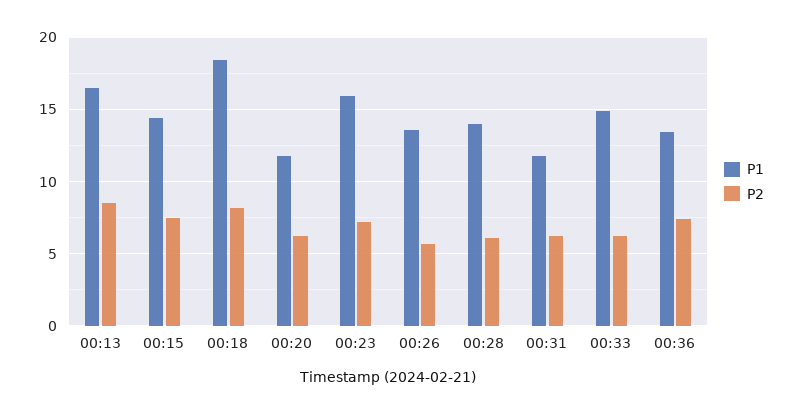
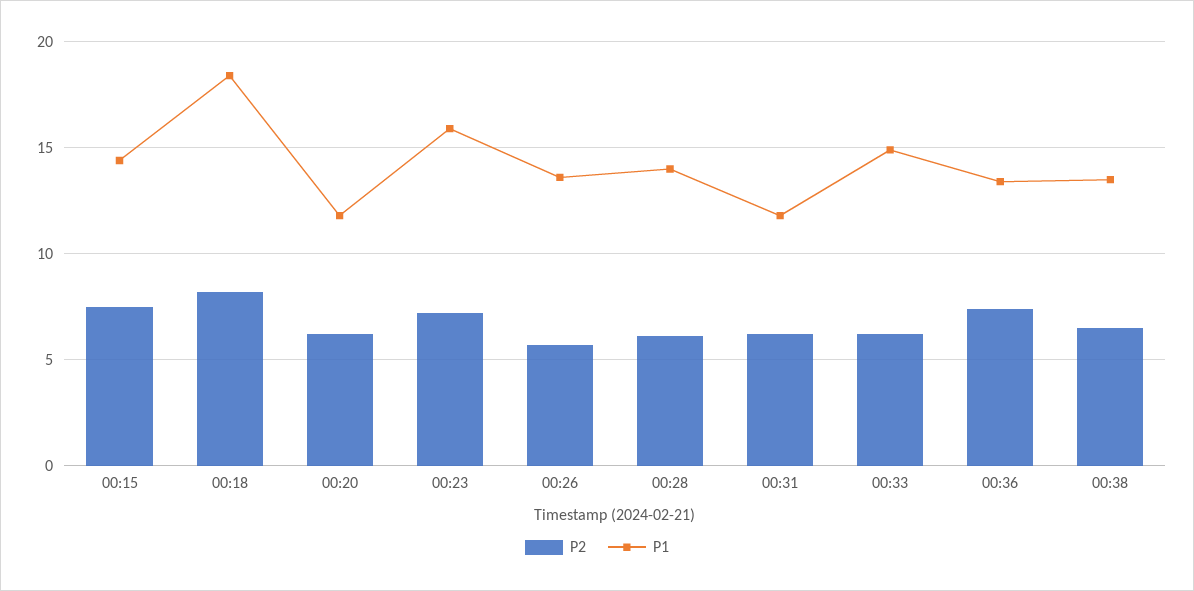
P1, 00:13: 16.5 -> none
P2, 00:13: 8.5 -> none
P2, 00:38: none -> 6.5
P1, 00:38: none -> 13.5

